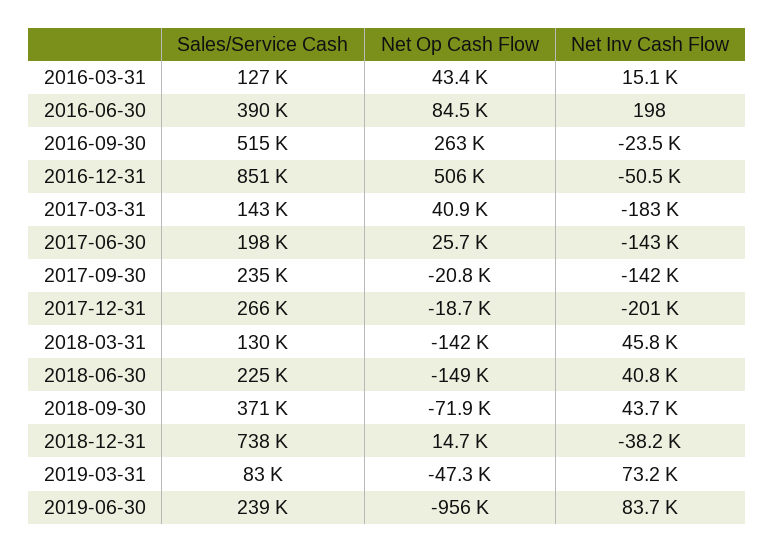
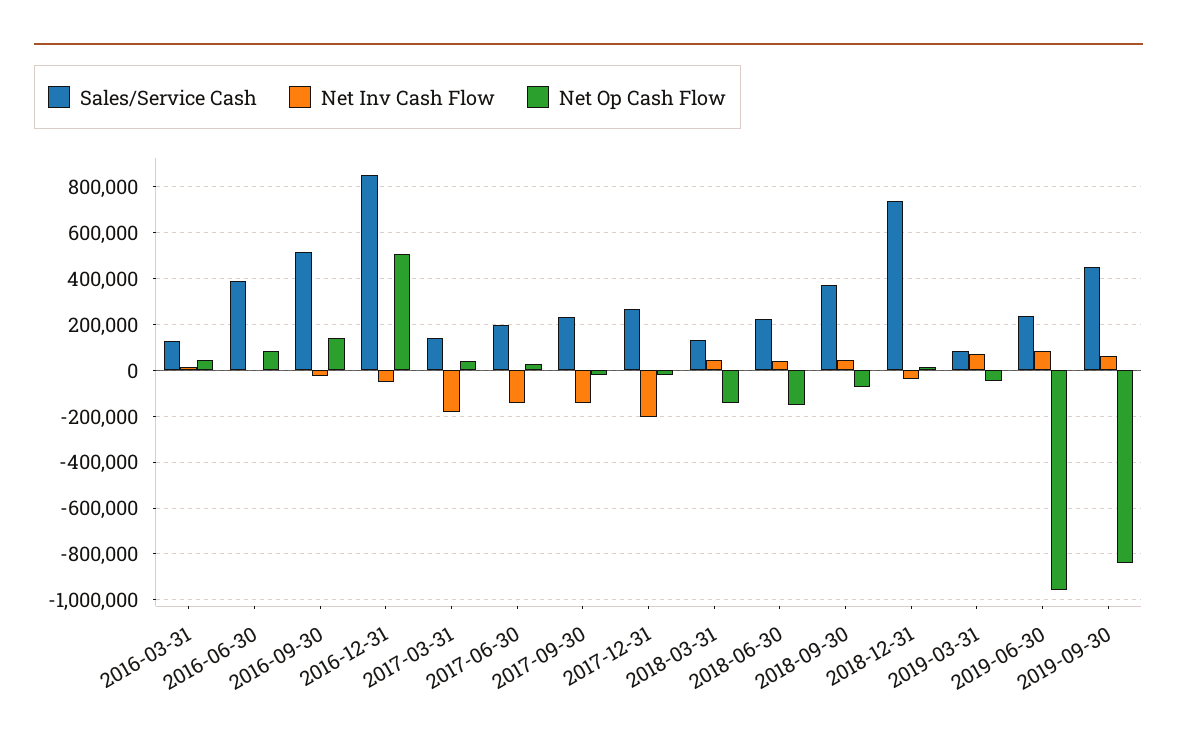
Net Op Cash Flow, 2016-09-30: 263000 -> 150000
Sales/Service Cash, 2019-09-30: none -> 450000
Net Inv Cash Flow, 2019-09-30: none -> 50000
Net Op Cash Flow, 2019-09-30: none -> -850000

